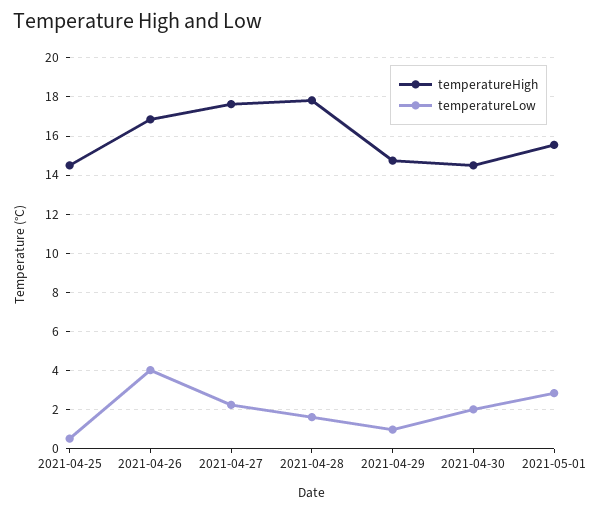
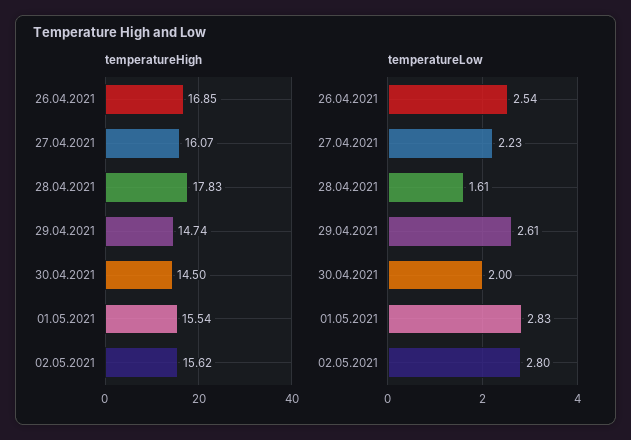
temperatureHigh, 2021-04-25: 14.5 -> none
temperatureLow, 2021-04-25: 0.5 -> none
temperatureLow, 2021-04-26: 4 -> 2.54
temperatureHigh, 2021-04-27: 17.5 -> 16.07
temperatureLow, 2021-04-29: 1 -> 2.61
temperatureHigh, 02.05.2021: none -> 15.62
temperatureLow, 02.05.2021: none -> 2.8

